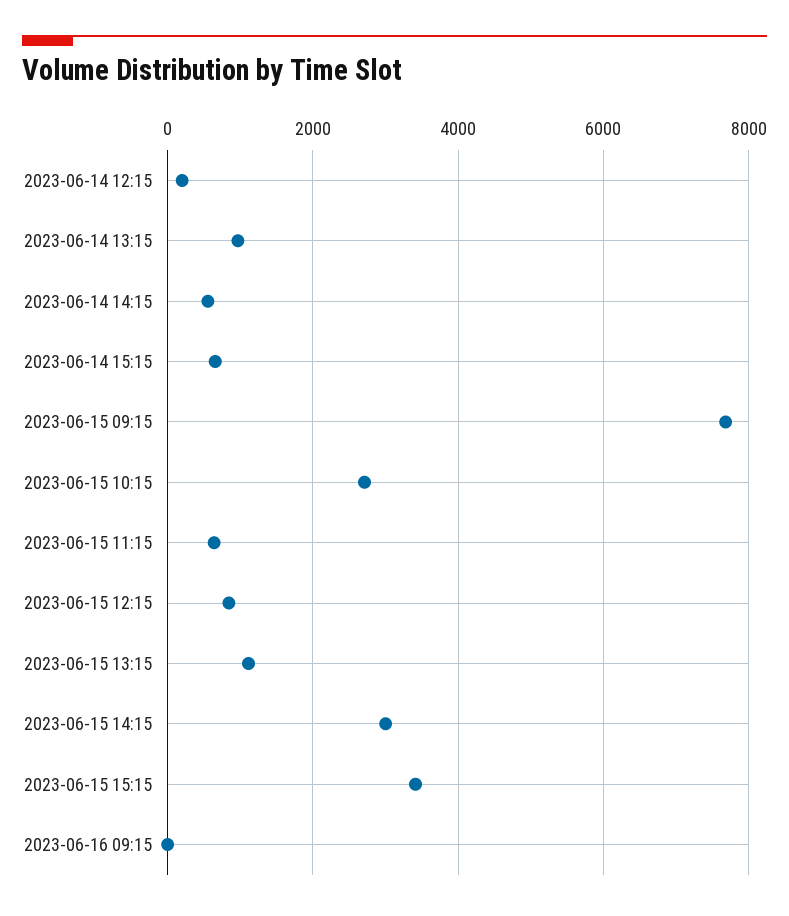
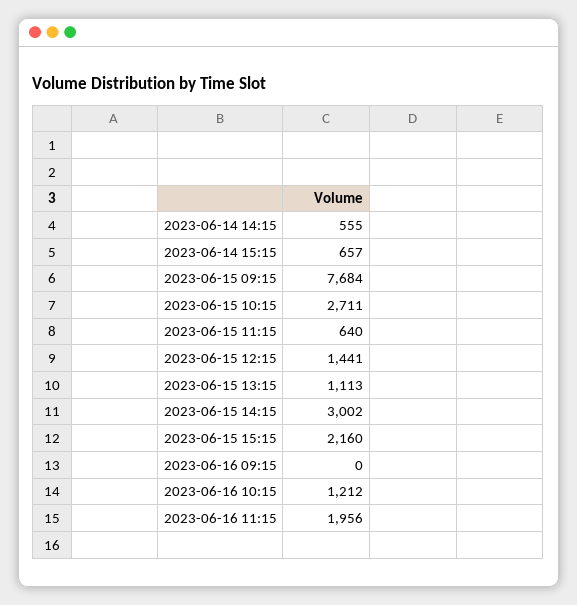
2023-06-14 12:15: 200 -> none
2023-06-14 13:15: 1000 -> none
2023-06-15 12:15: 800 -> 1441
2023-06-15 15:15: 3400 -> 2160
2023-06-16 10:15: none -> 1212
2023-06-16 11:15: none -> 1956

